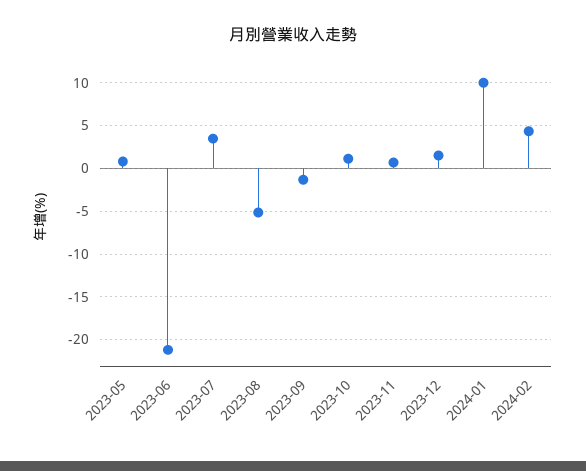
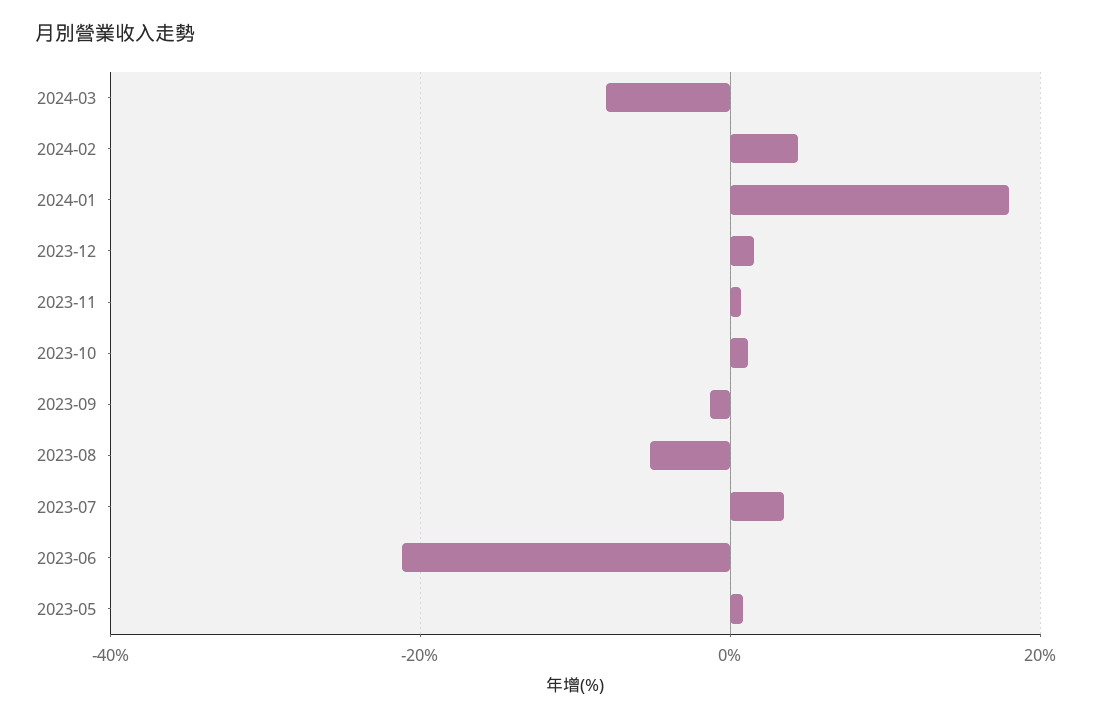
2024-01: 10 -> 18
2024-03: none -> -8

